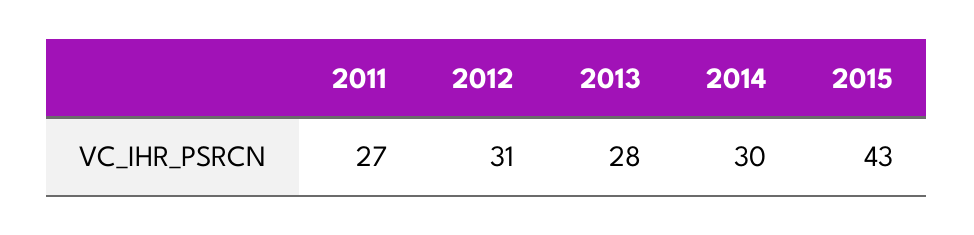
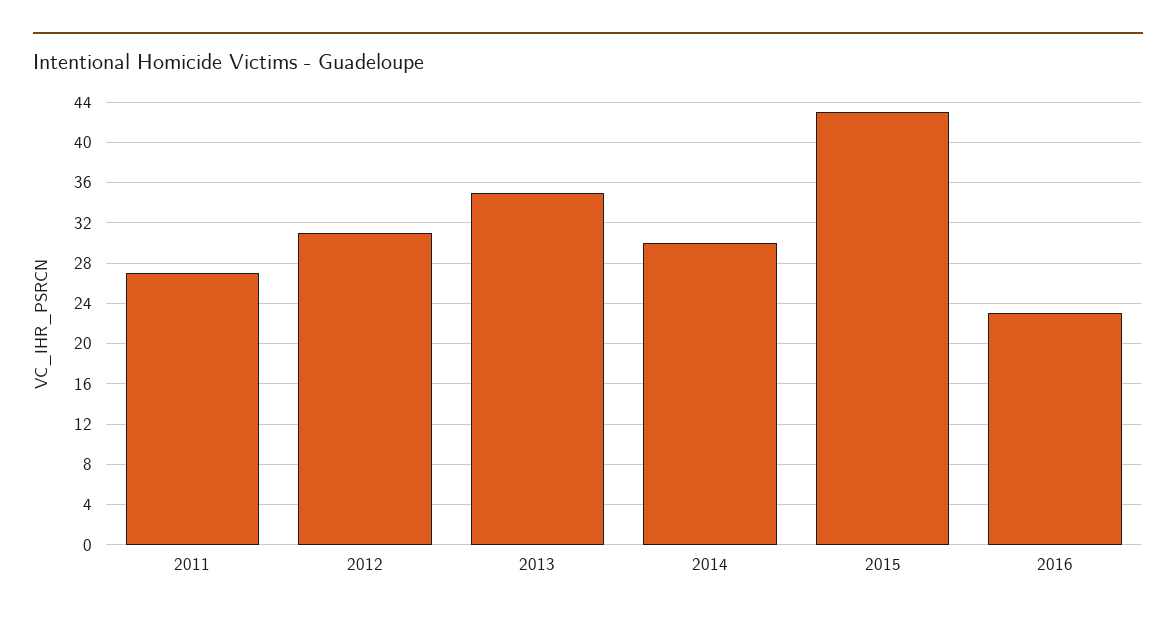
2013: 28 -> 35
2016: none -> 23

